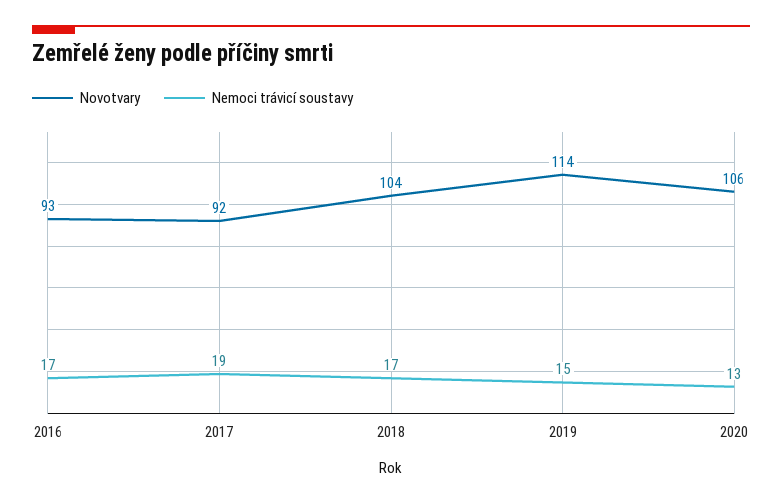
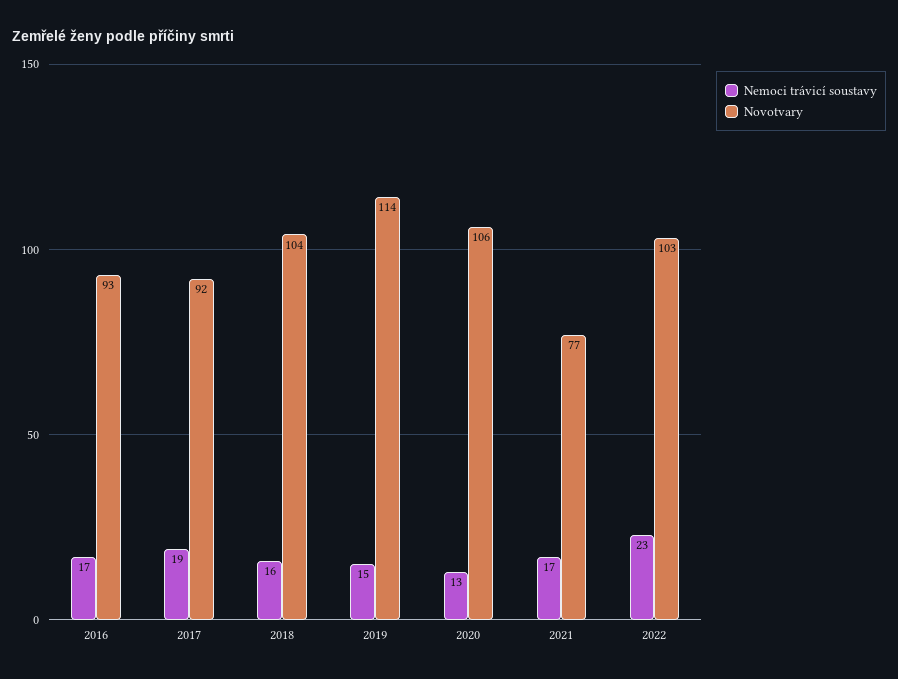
Nemoci trávicí soustavy, 2018: 17 -> 16
Nemoci trávicí soustavy, 2021: none -> 17
Novotvary, 2021: none -> 77
Nemoci trávicí soustavy, 2022: none -> 23
Novotvary, 2022: none -> 103

